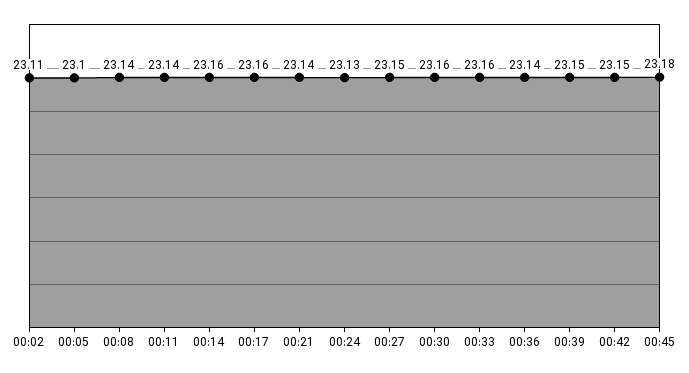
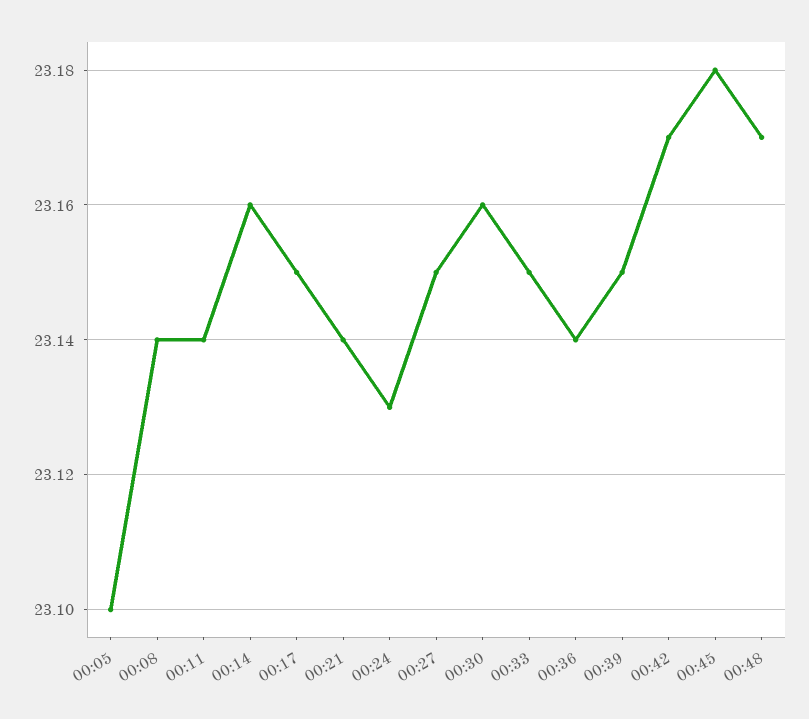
00:02: 23.11 -> none
00:17: 23.16 -> 23.15
00:33: 23.16 -> 23.15
00:42: 23.15 -> 23.17
00:48: none -> 23.17

